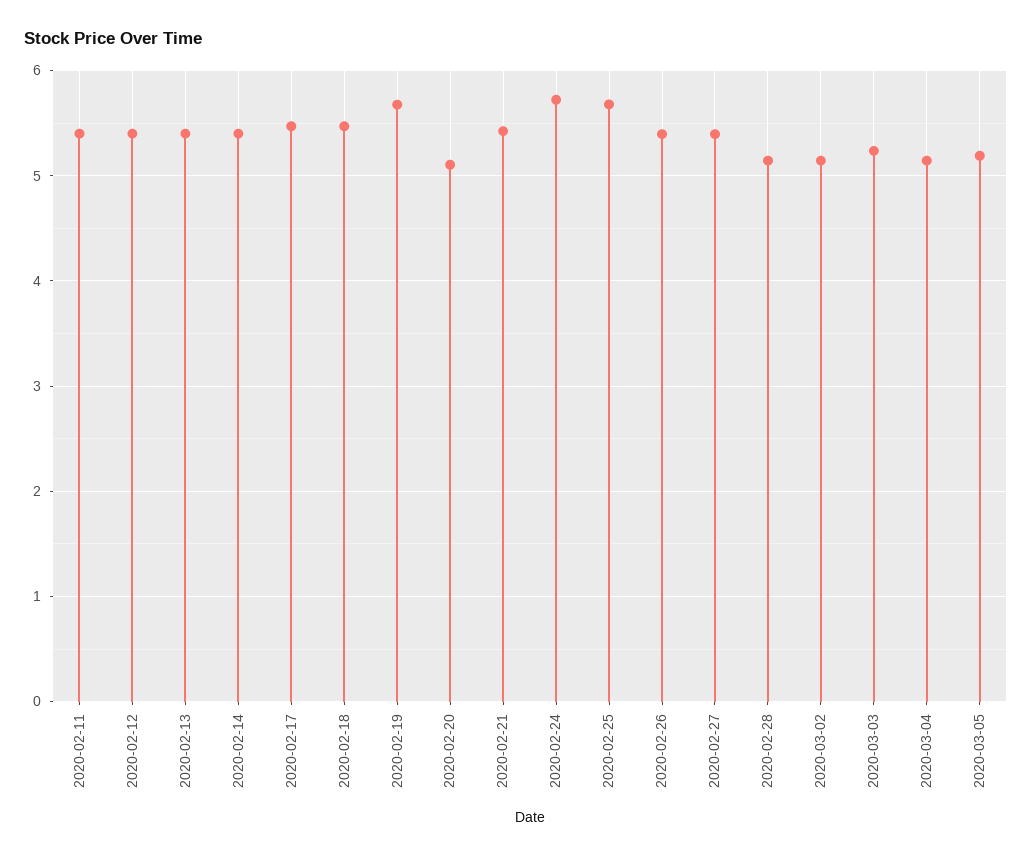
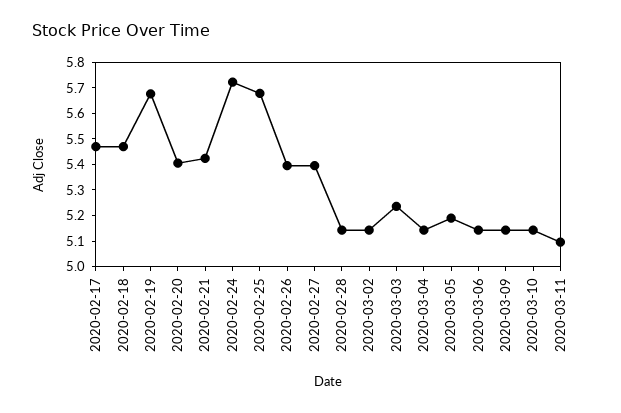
2020-02-11: 5.4 -> none
2020-02-12: 5.4 -> none
2020-02-13: 5.4 -> none
2020-02-14: 5.4 -> none
2020-02-20: 5.1 -> 5.4
2020-03-06: none -> 5.15
2020-03-09: none -> 5.15
2020-03-10: none -> 5.15
2020-03-11: none -> 5.1

